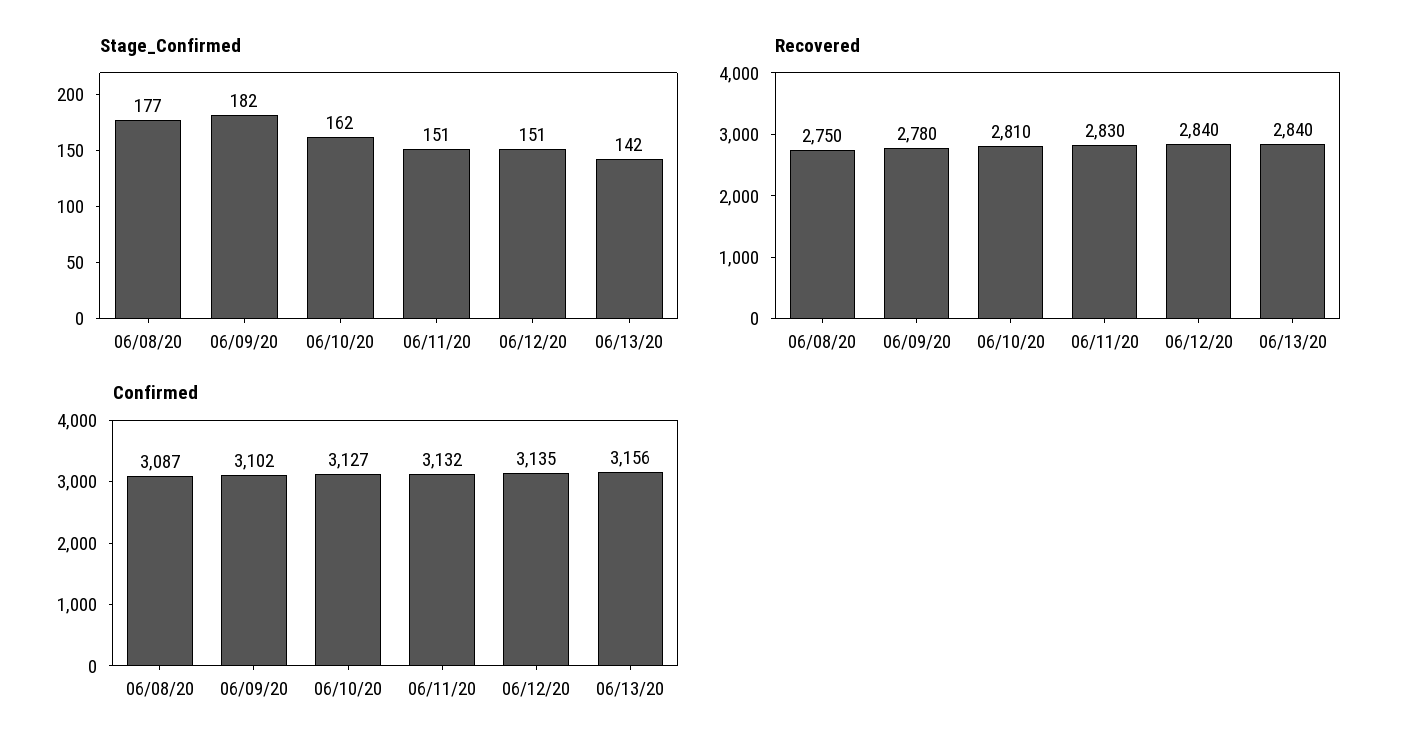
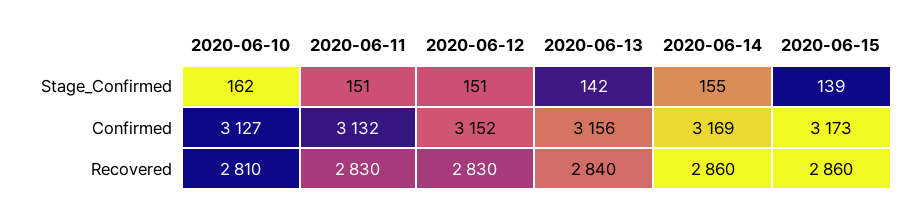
Stage_Confirmed, 06/08/20: 177 -> none
Stage_Confirmed, 06/09/20: 182 -> none
Recovered, 06/08/20: 2750 -> none
Recovered, 06/09/20: 2780 -> none
Recovered, 06/12/20: 2840 -> 2830
Confirmed, 06/08/20: 3087 -> none
Confirmed, 06/09/20: 3102 -> none
Confirmed, 06/12/20: 3135 -> 3152
Stage_Confirmed, 2020-06-14: none -> 155
Stage_Confirmed, 2020-06-15: none -> 139
Confirmed, 2020-06-14: none -> 3169
Confirmed, 2020-06-15: none -> 3173
Recovered, 2020-06-14: none -> 2860
Recovered, 2020-06-15: none -> 2860

